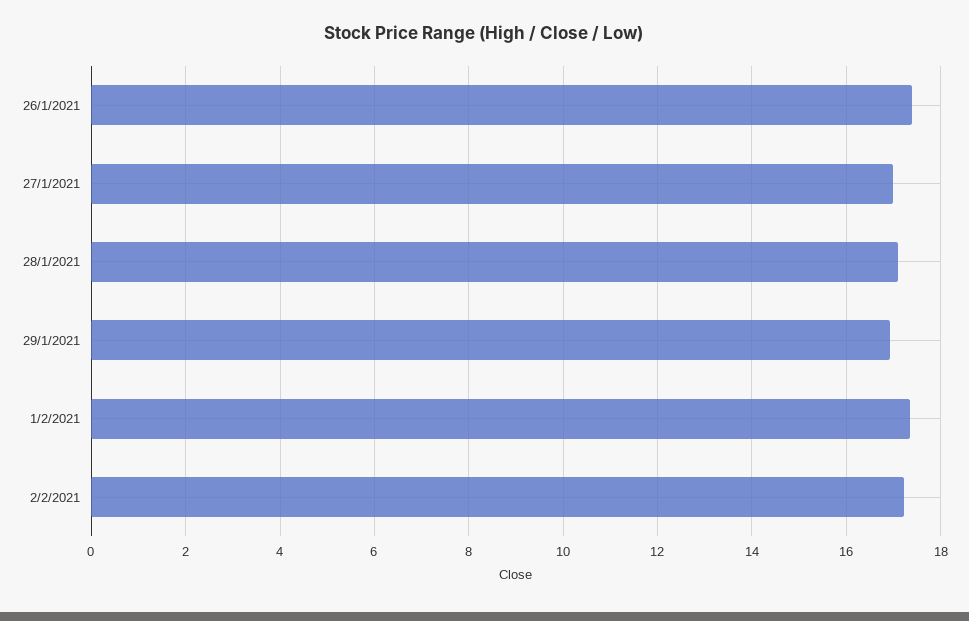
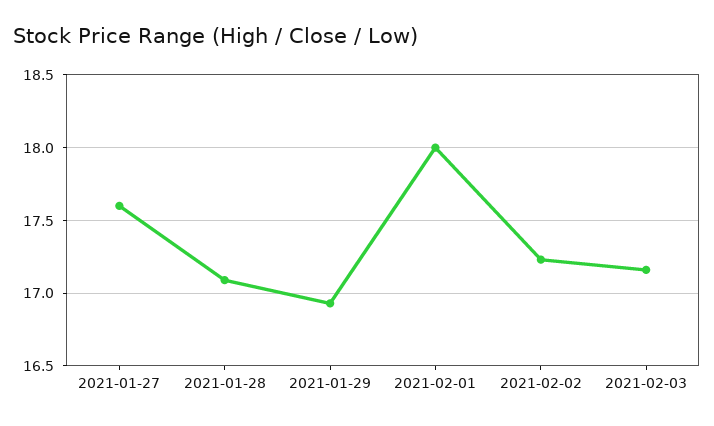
26/1/2021: 17.4 -> none
27/1/2021: 17 -> 17.6
1/2/2021: 17.4 -> 18
2021-02-03: none -> 17.15

